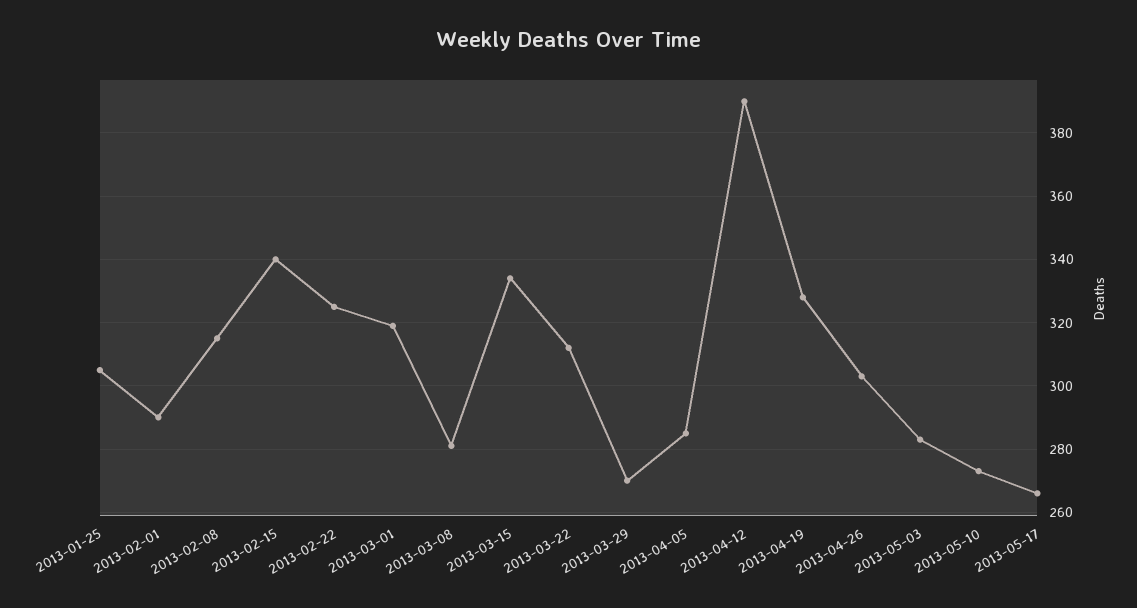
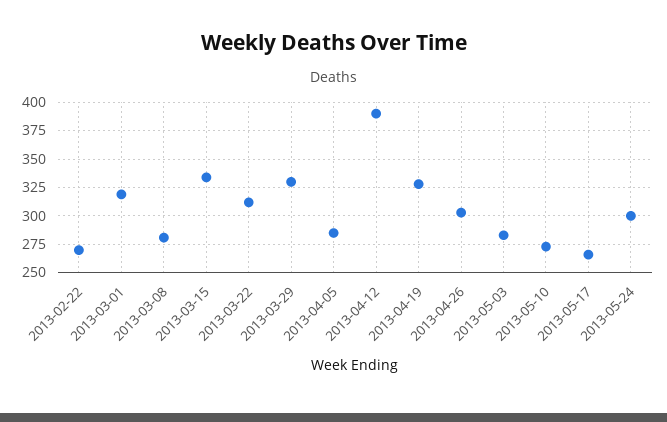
2013-01-25: 305 -> none
2013-02-01: 290 -> none
2013-02-08: 315 -> none
2013-02-15: 340 -> none
2013-02-22: 325 -> 275
2013-03-29: 270 -> 325
2013-05-24: none -> 300

